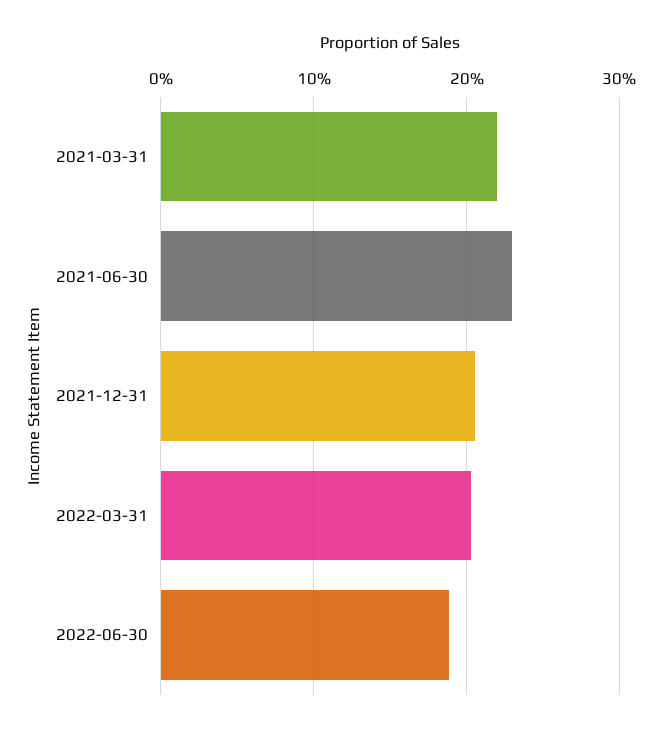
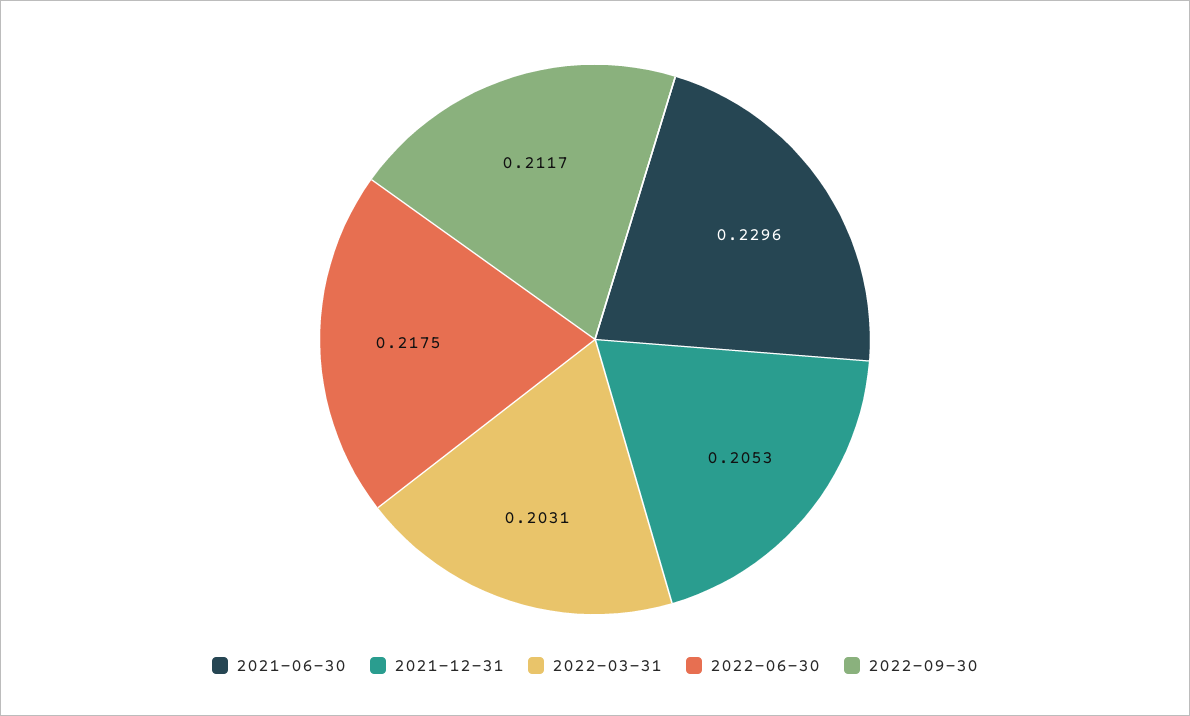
2021-03-31: 0.22 -> none
2022-06-30: 0.19 -> 0.2175
2022-09-30: none -> 0.2117

